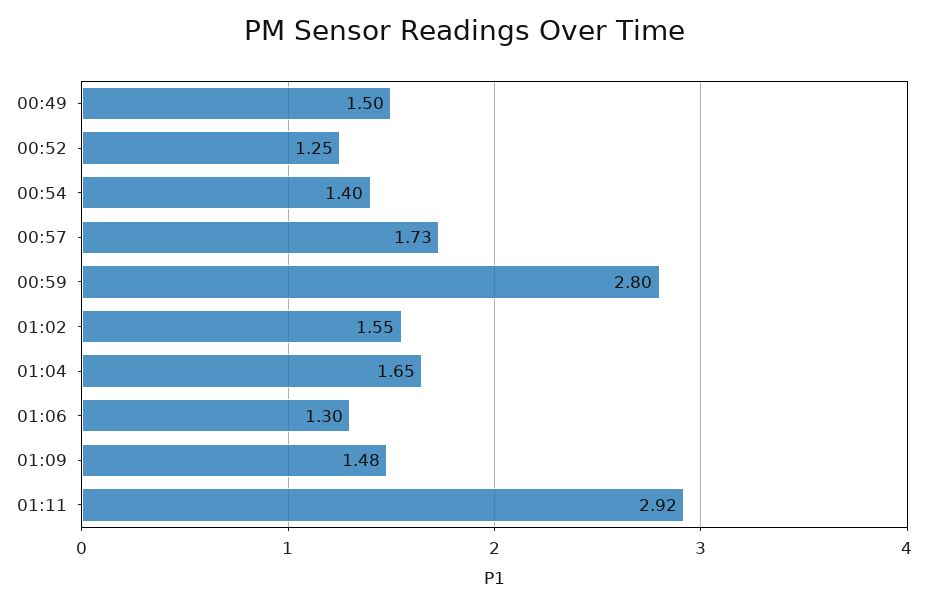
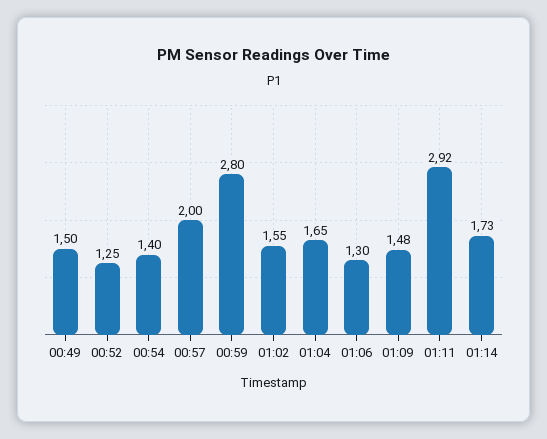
00:57: 1.73 -> 2
01:14: none -> 1.73

